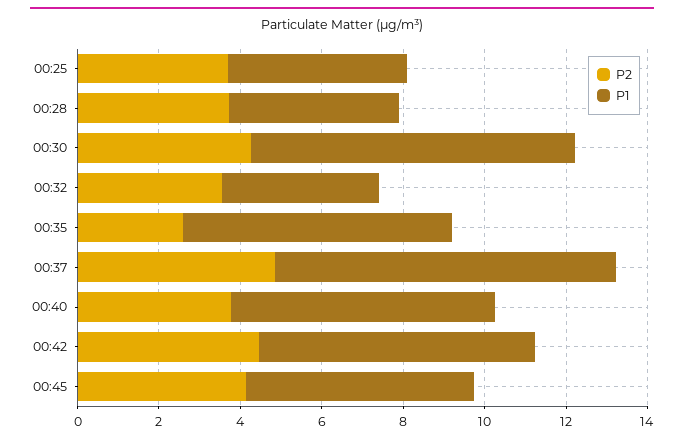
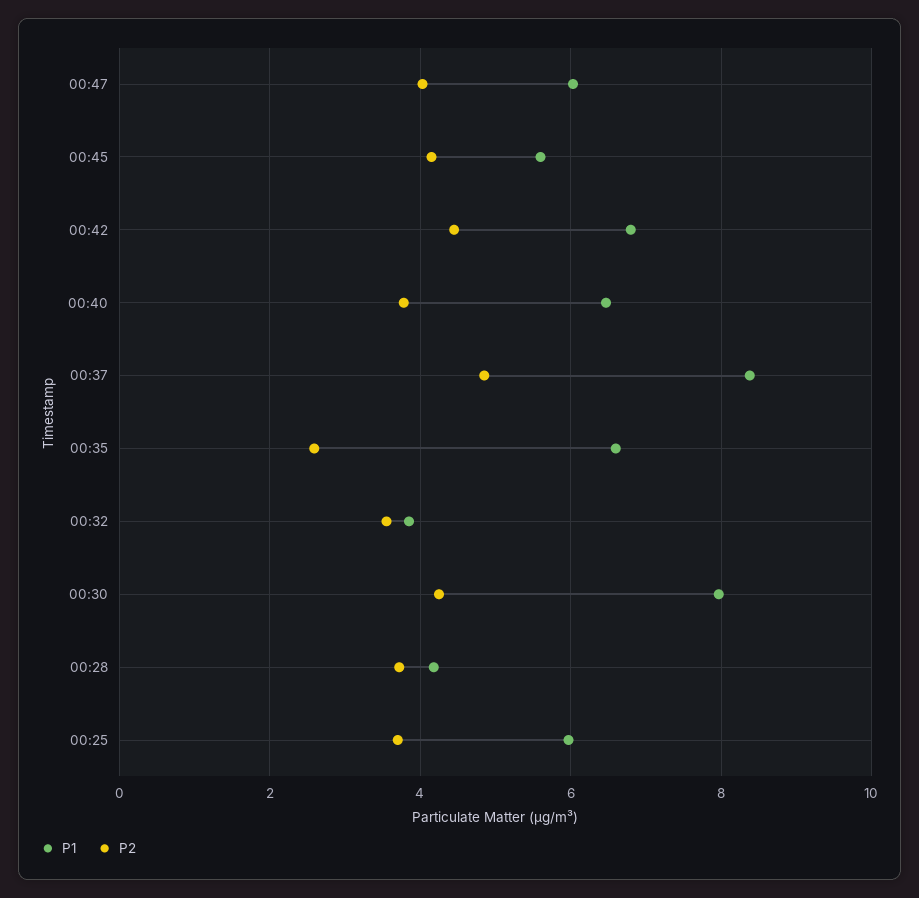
P1, 00:25: 4.5 -> 6
P1, 00:47: none -> 6
P2, 00:47: none -> 4

